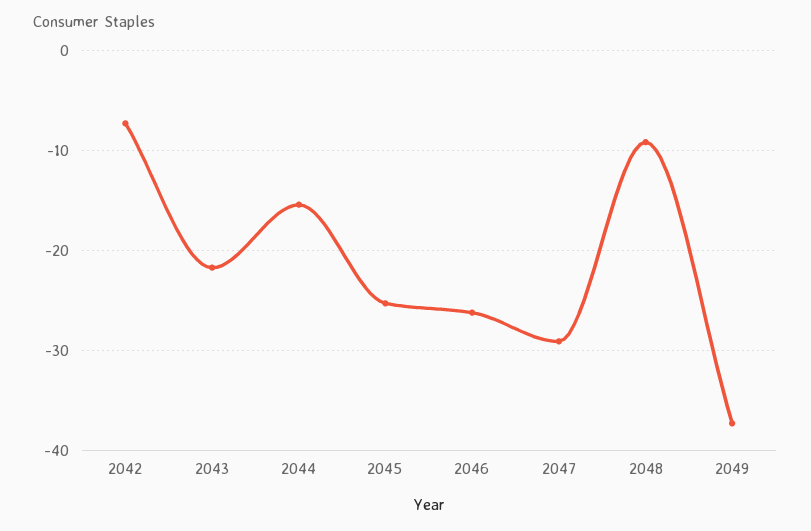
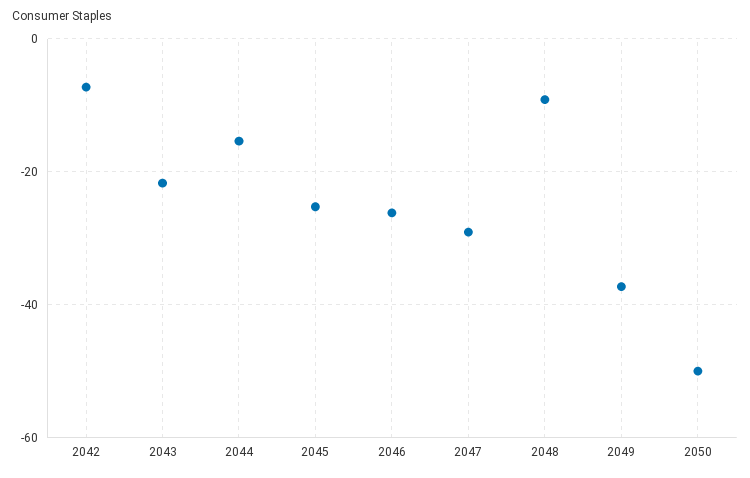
2050: none -> -50

